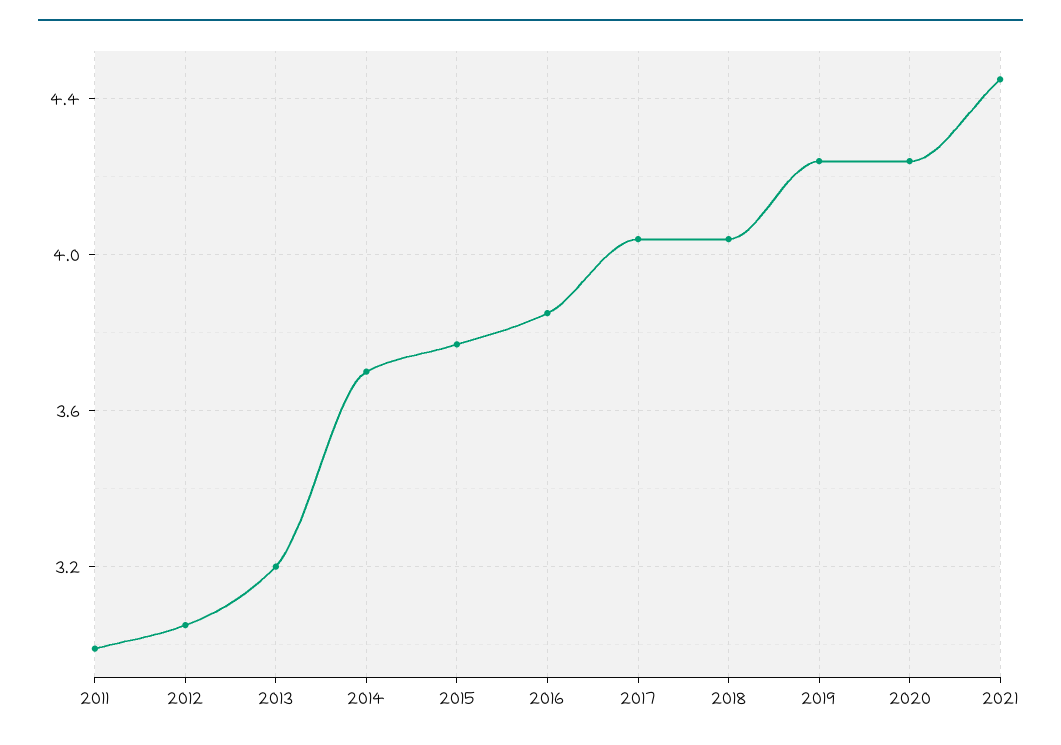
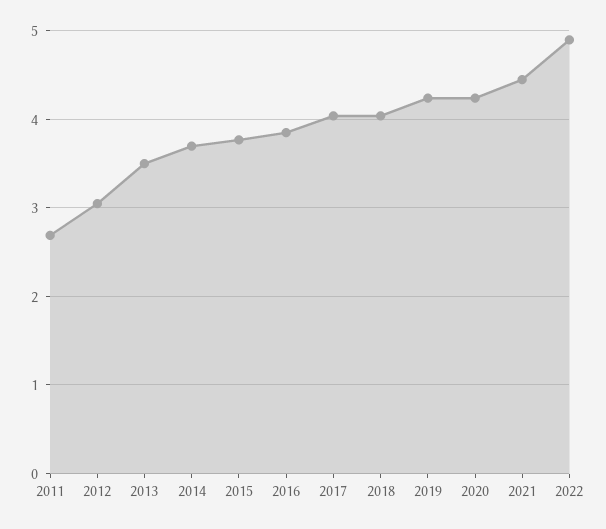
2011: 3 -> 2.7
2013: 3.2 -> 3.5
2022: none -> 4.9

